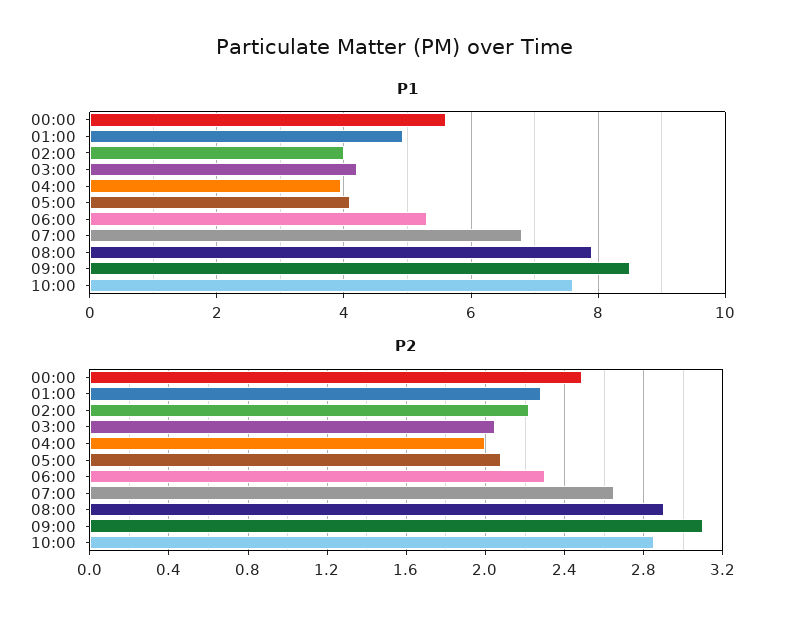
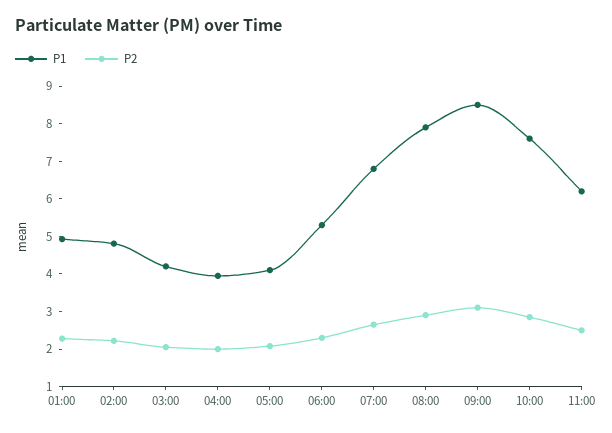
P1, 00:00: 5.6 -> none
P1, 02:00: 4 -> 4.75
P2, 00:00: 2.5 -> none
P1, 11:00: none -> 6.25
P2, 11:00: none -> 2.5

